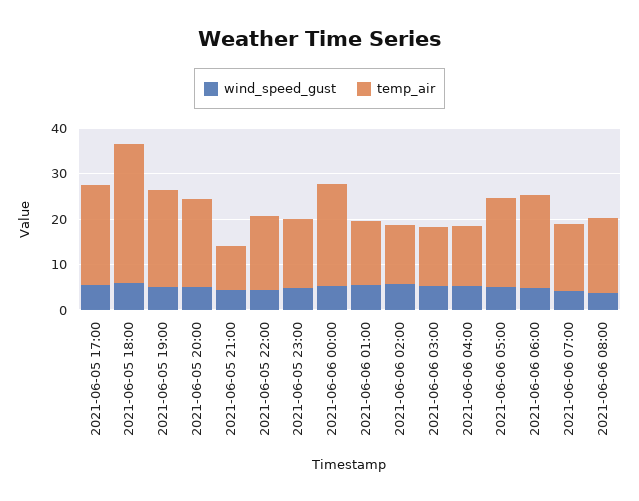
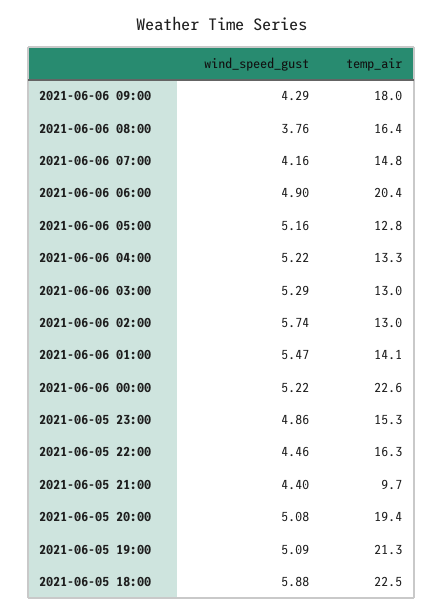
wind_speed_gust, 2021-06-05 17:00: 6 -> none
temp_air, 2021-06-05 17:00: 22 -> none
temp_air, 2021-06-05 18:00: 30 -> 22.5
temp_air, 2021-06-06 05:00: 20 -> 12.8
wind_speed_gust, 2021-06-06 09:00: none -> 4.29
temp_air, 2021-06-06 09:00: none -> 18

